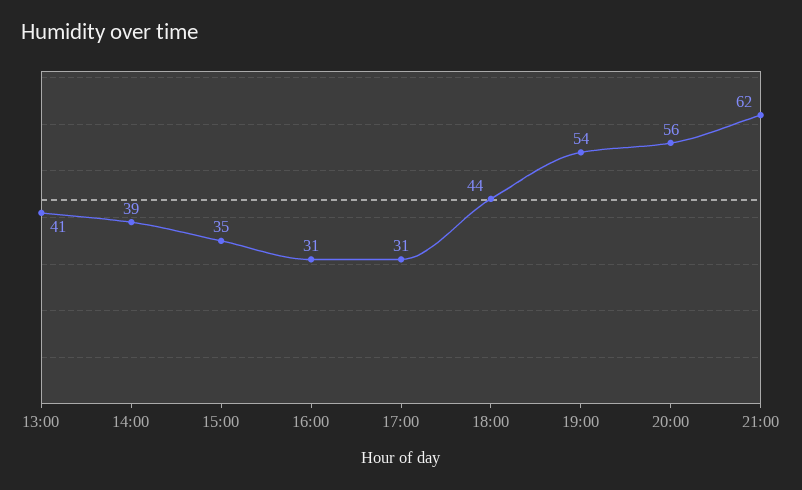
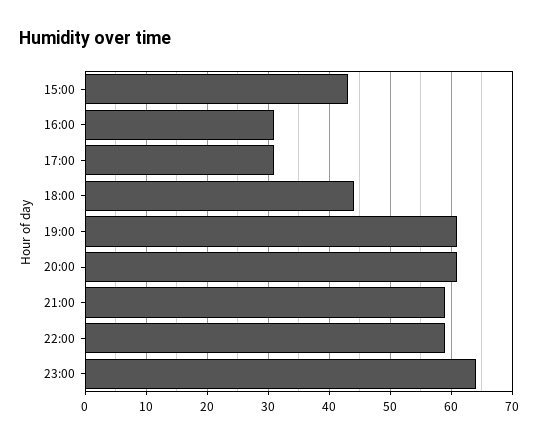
13:00: 41 -> none
14:00: 39 -> none
15:00: 35 -> 43
19:00: 54 -> 61
20:00: 56 -> 61
21:00: 62 -> 59
22:00: none -> 59
23:00: none -> 64

